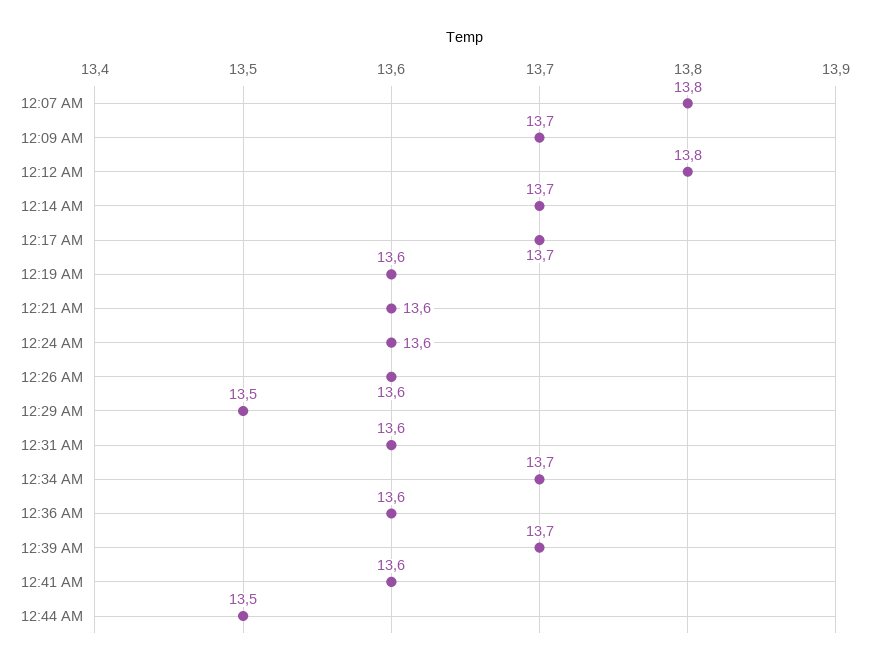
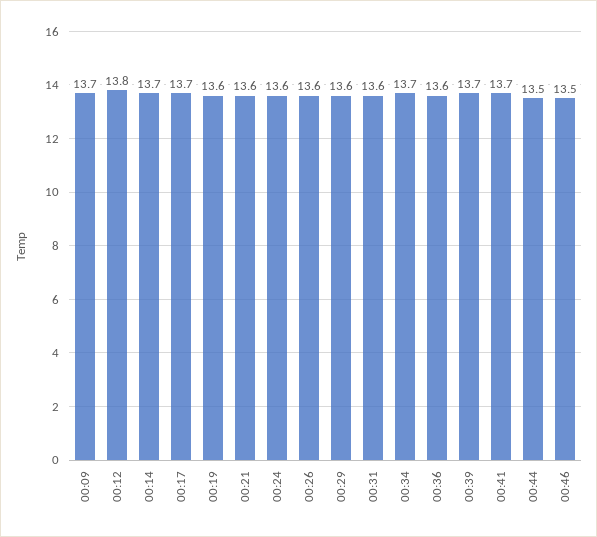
12:07 AM: 13.8 -> none
12:29 AM: 13.5 -> 13.6
12:41 AM: 13.6 -> 13.7
00:46: none -> 13.5

